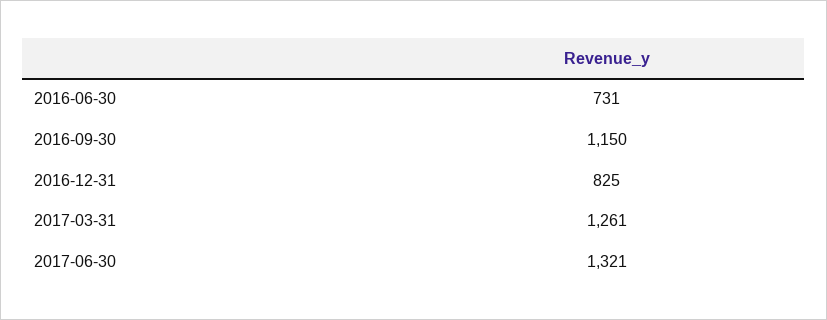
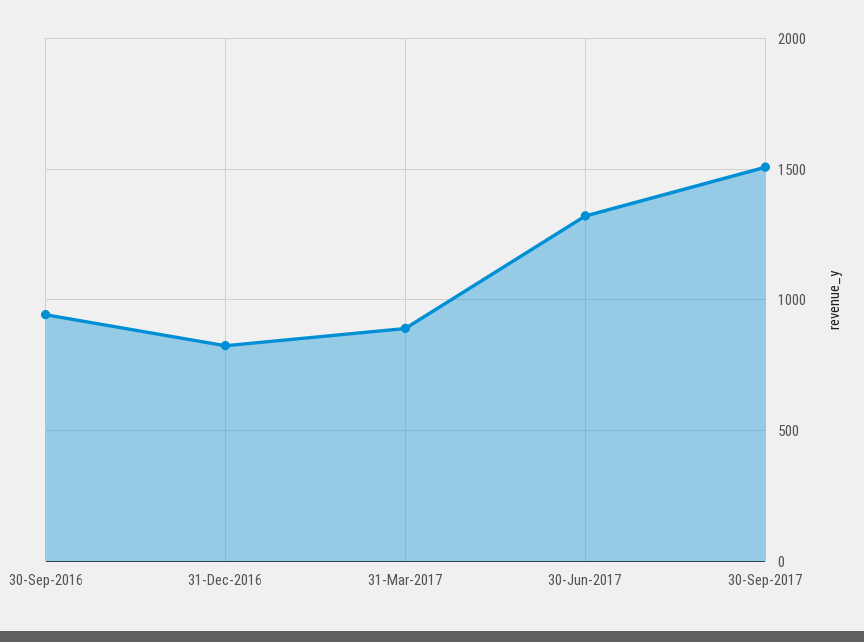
2016-06-30: 731 -> none
2016-09-30: 1150 -> 950
2017-03-31: 1261 -> 900
30-Sep-2017: none -> 1500

